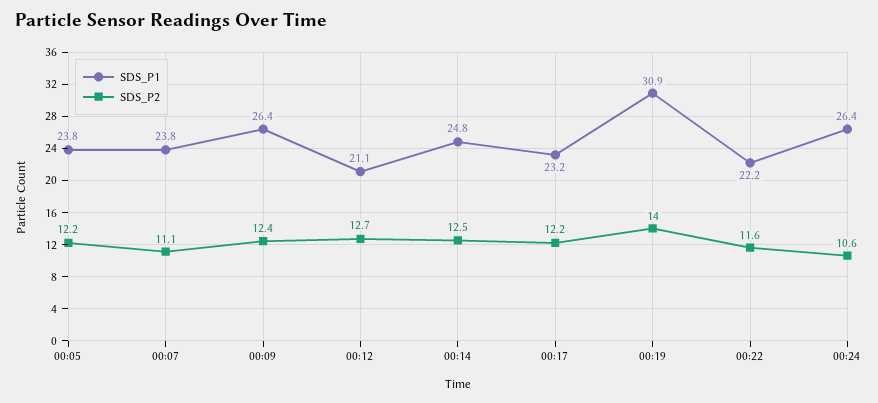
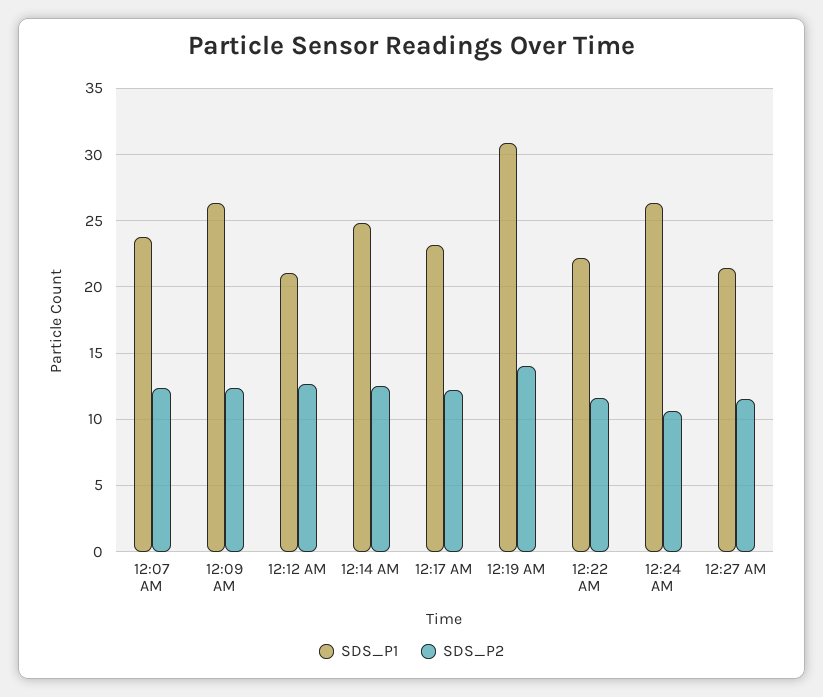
SDS_P1, 00:05: 23.8 -> none
SDS_P2, 00:05: 12.2 -> none
SDS_P2, 00:07: 11.1 -> 12.5
SDS_P1, 12:27 AM: none -> 21.5
SDS_P2, 12:27 AM: none -> 11.5

